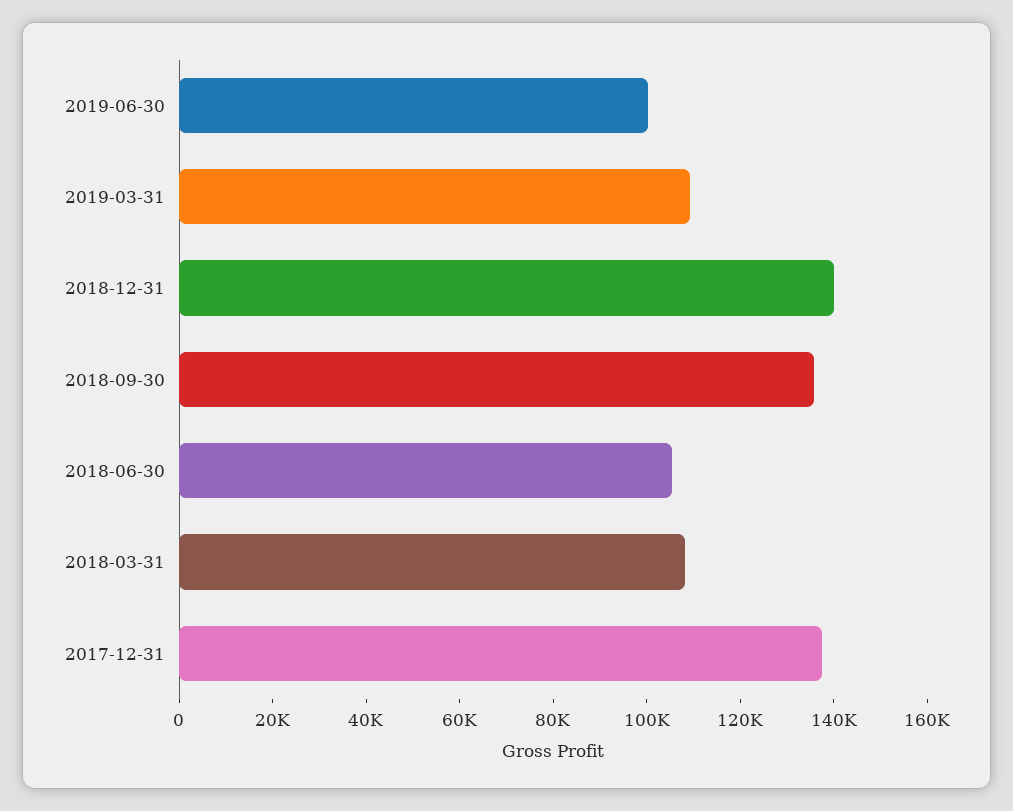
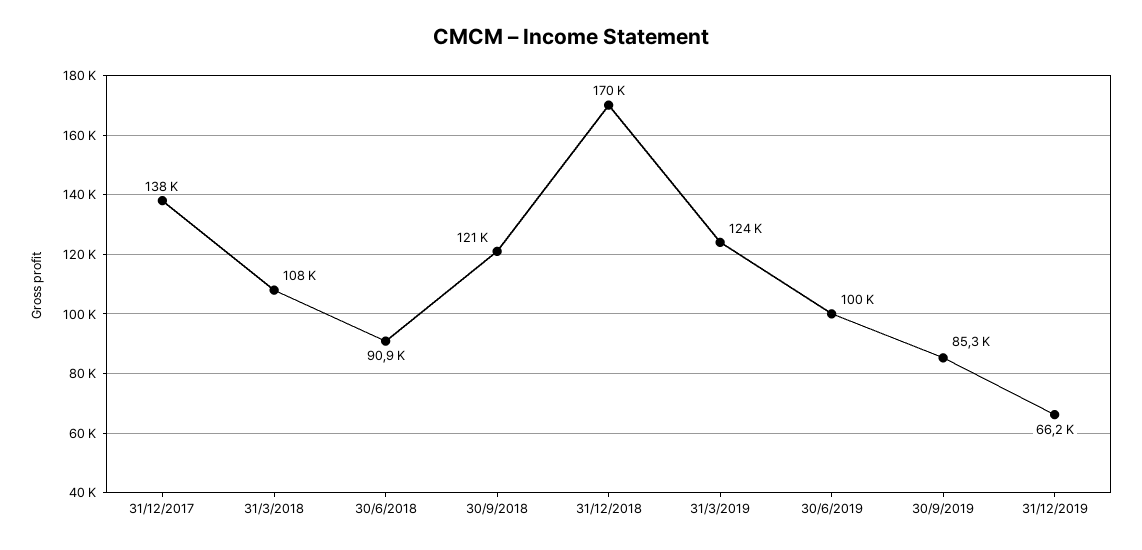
2019-03-31: 110000 -> 124000
2018-12-31: 140000 -> 170000
2018-09-30: 135000 -> 121000
2018-06-30: 105000 -> 90900
30/9/2019: none -> 85300
31/12/2019: none -> 66200

